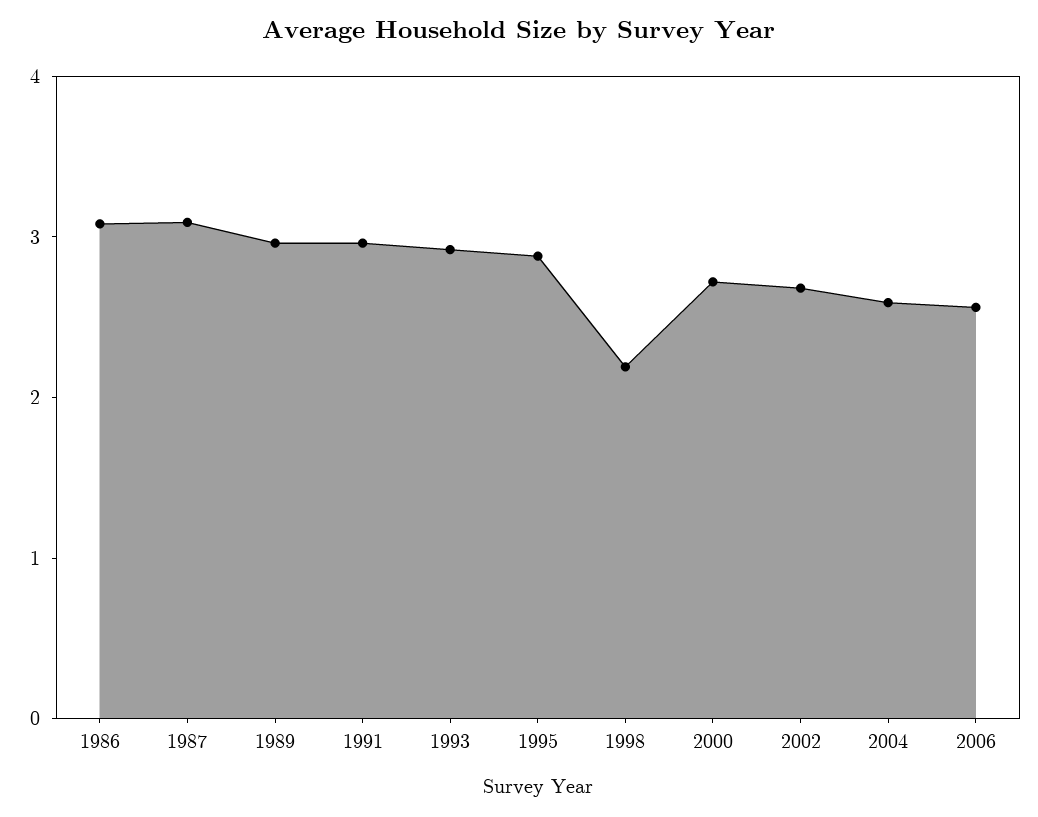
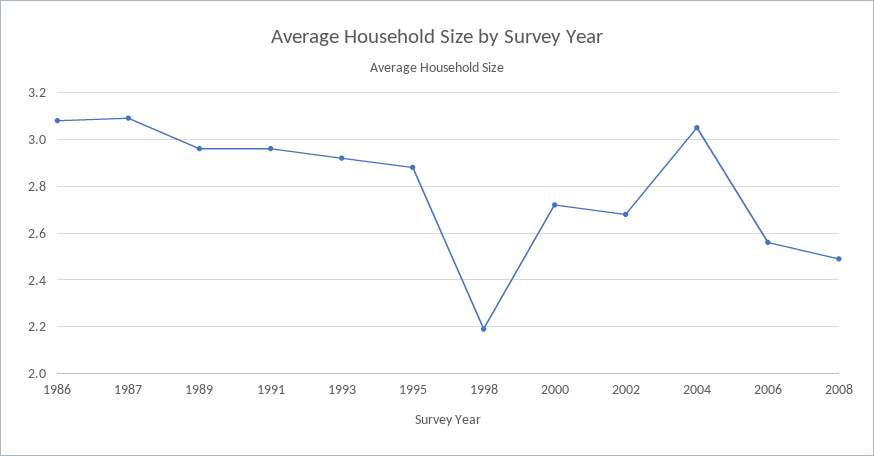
2004: 2.6 -> 3.05
2008: none -> 2.5

